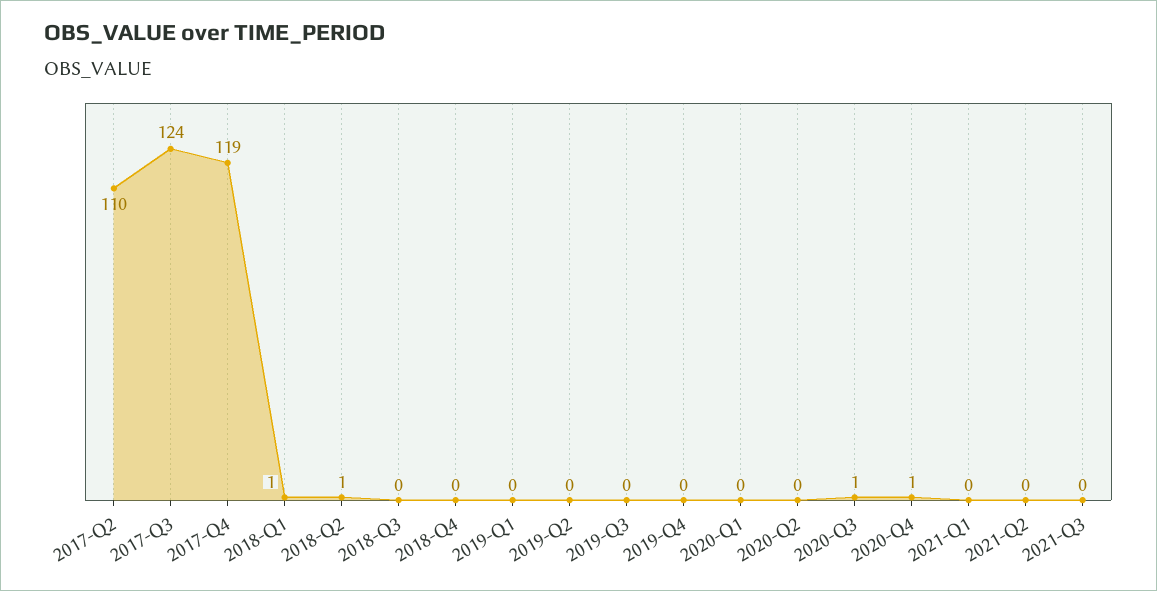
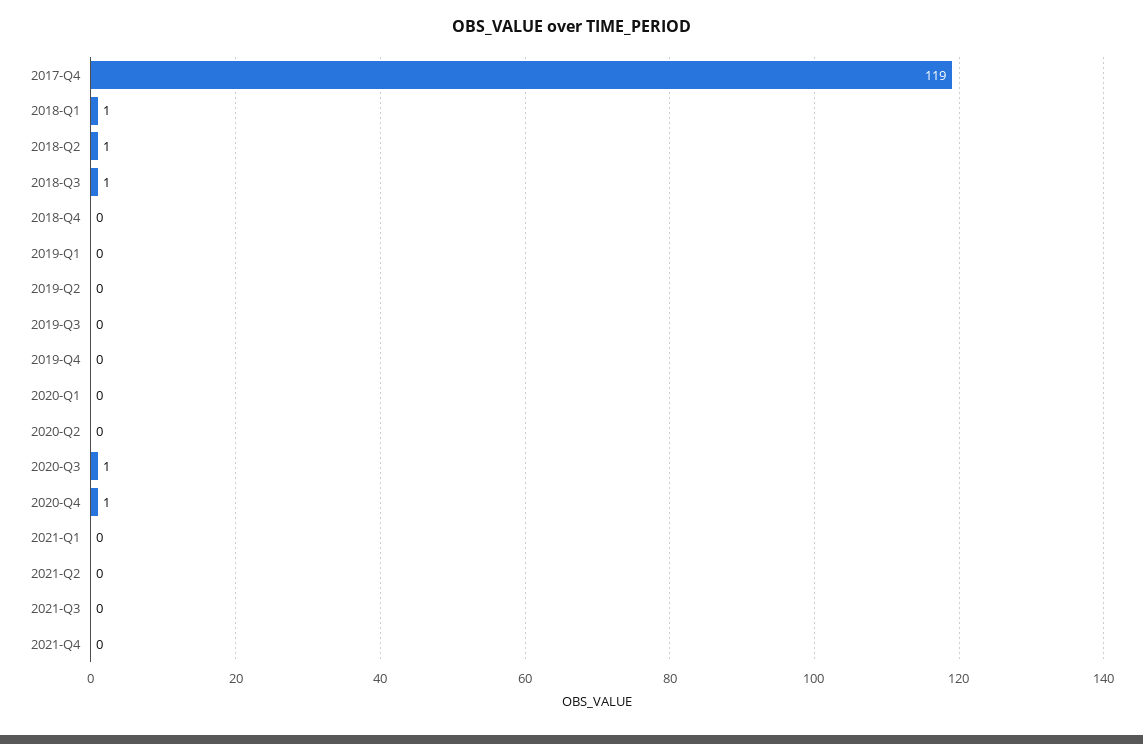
2017-Q2: 110 -> none
2017-Q3: 124 -> none
2018-Q3: 0 -> 1
2021-Q4: none -> 0

